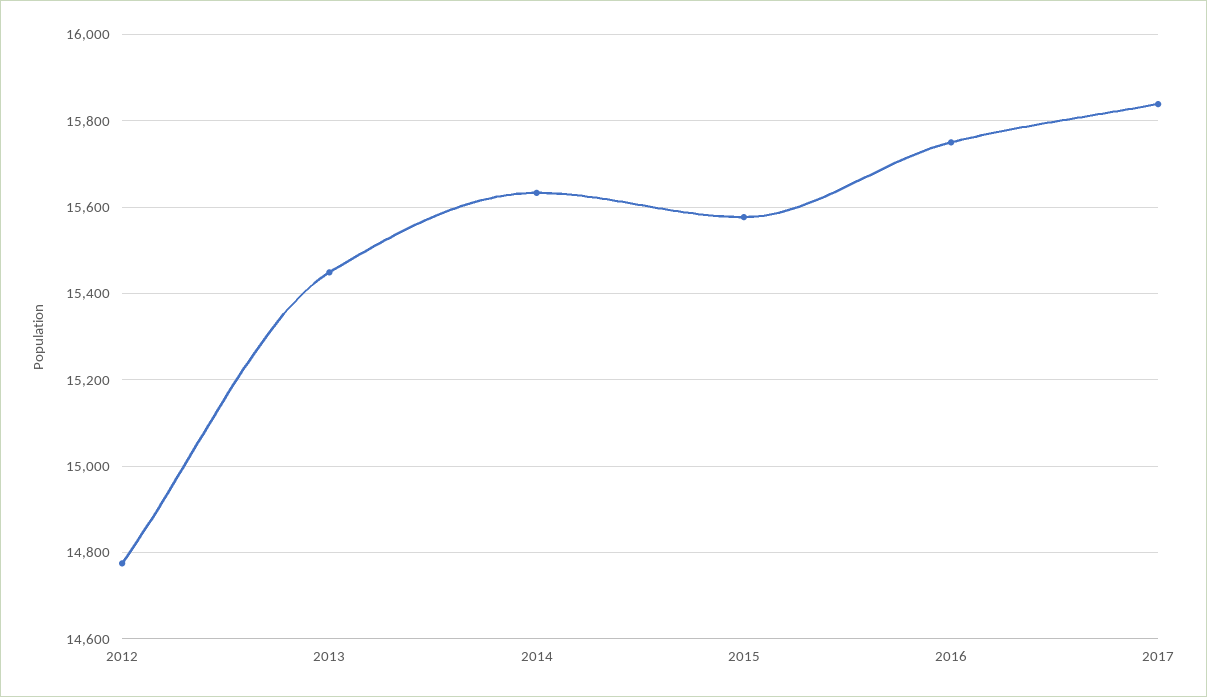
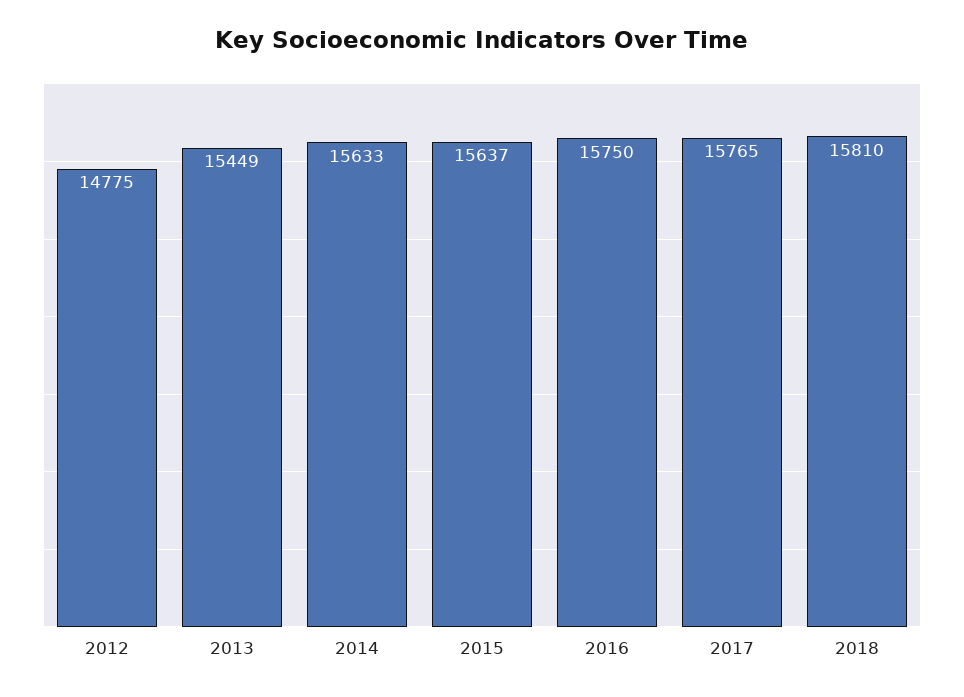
2015: 15580 -> 15637
2017: 15840 -> 15765
2018: none -> 15810

